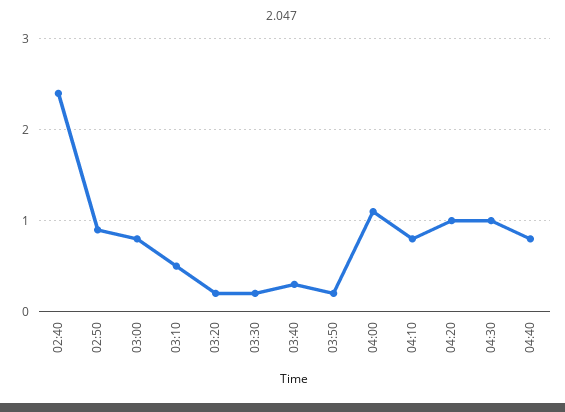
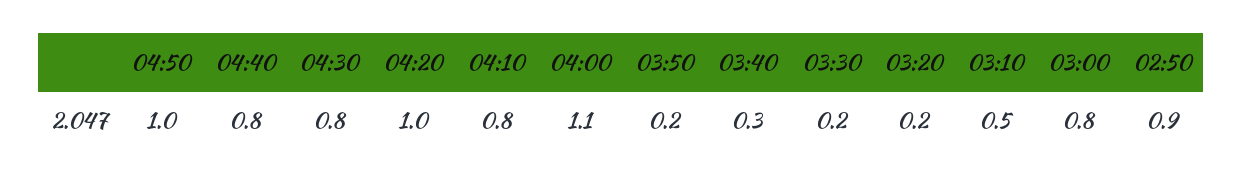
02:40: 2.4 -> none
04:30: 1 -> 0.8
04:50: none -> 1

